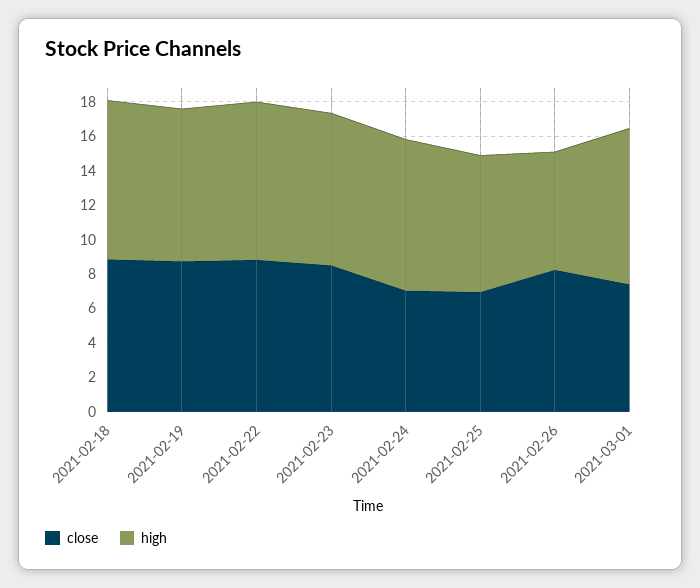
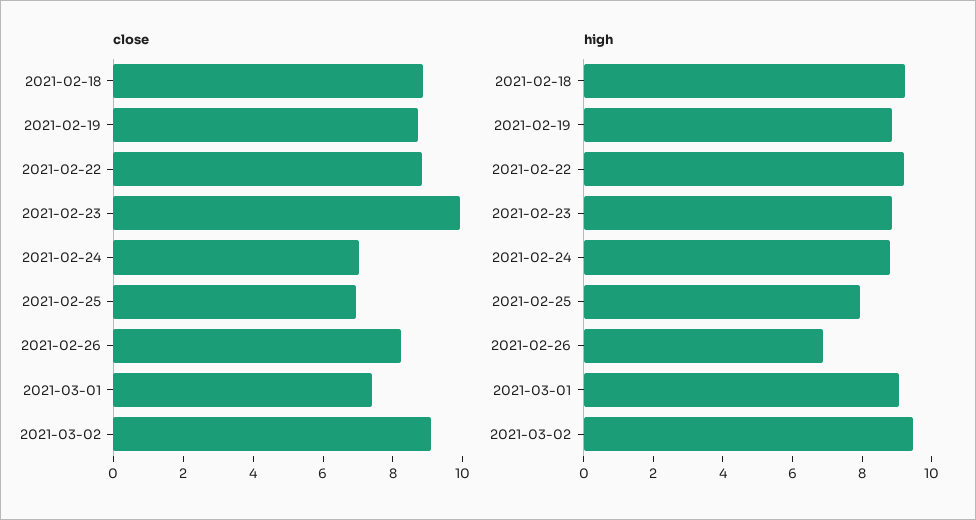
close, 2021-02-23: 8.5 -> 10
close, 2021-03-02: none -> 9
high, 2021-03-02: none -> 9.5

